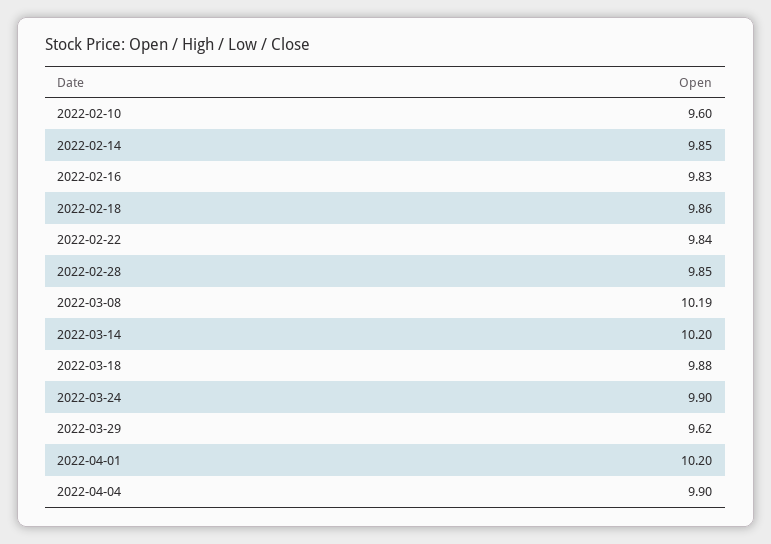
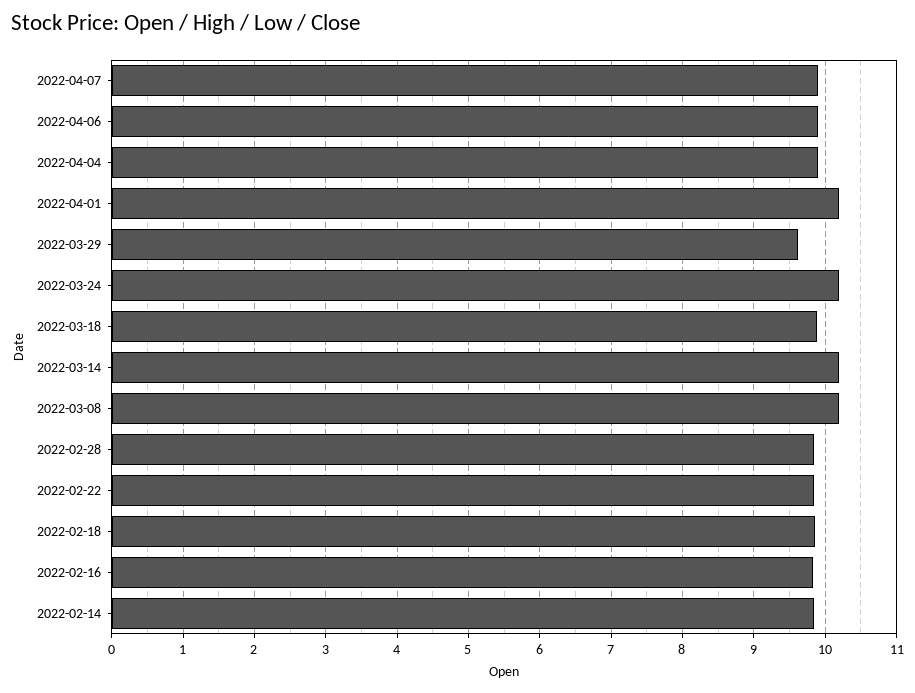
2022-02-10: 9.6 -> none
2022-03-24: 9.9 -> 10.2
2022-04-07: none -> 9.9
2022-04-06: none -> 9.9

